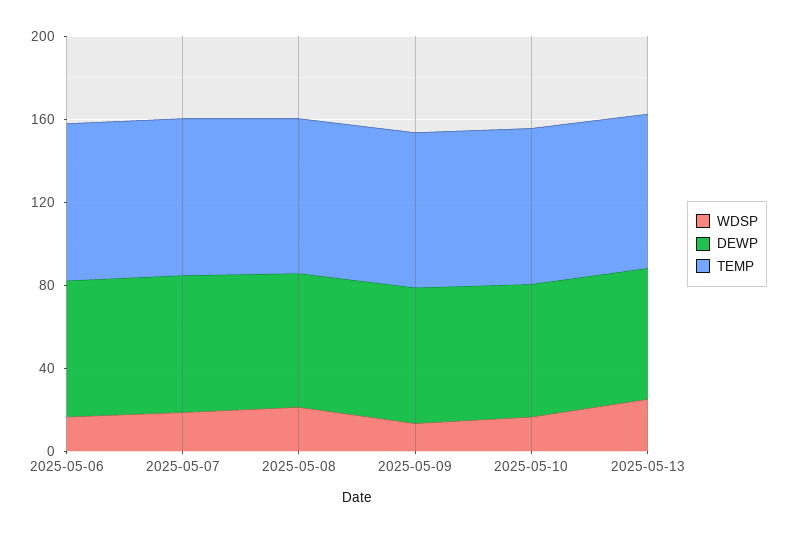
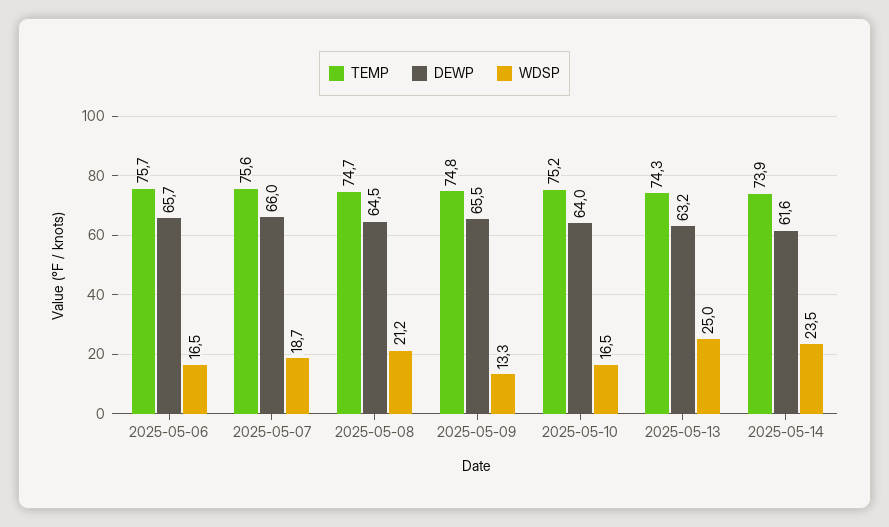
TEMP, 2025-05-14: none -> 73.9
DEWP, 2025-05-14: none -> 61.6
WDSP, 2025-05-14: none -> 23.5

